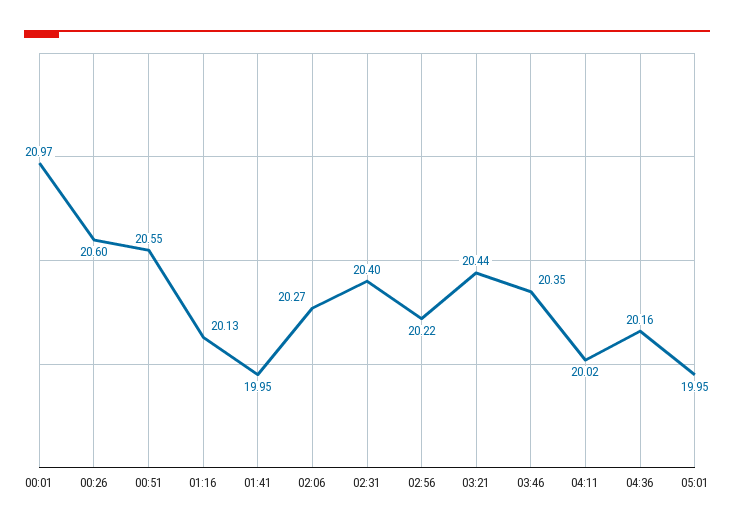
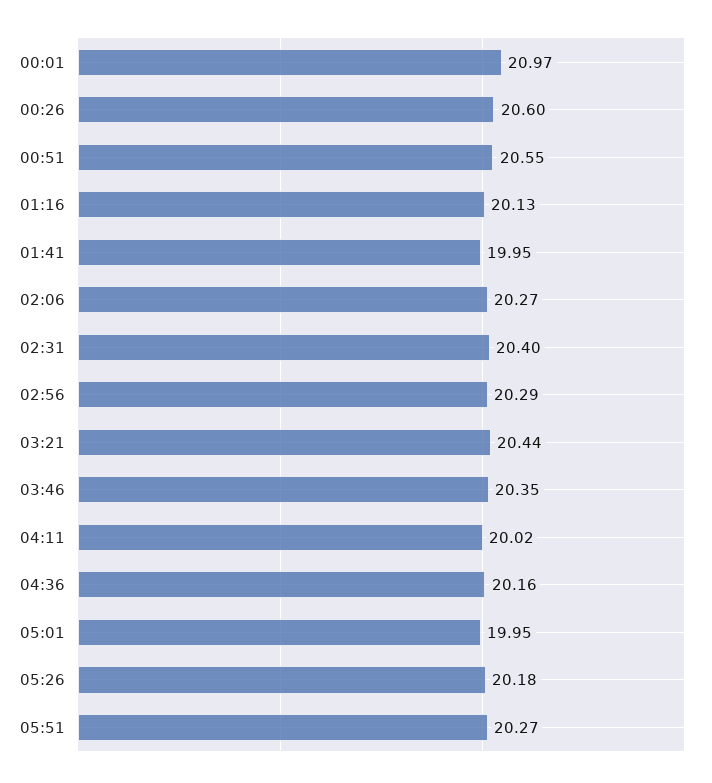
02:56: 20.22 -> 20.29
05:26: none -> 20.18
05:51: none -> 20.27

